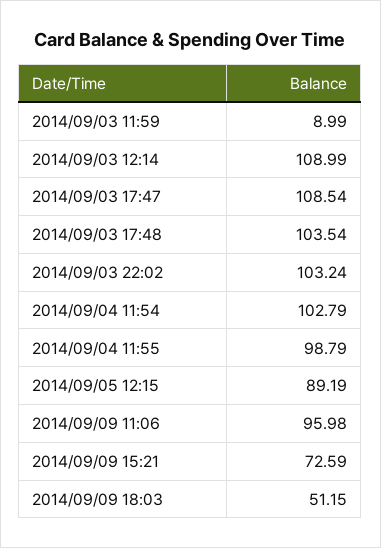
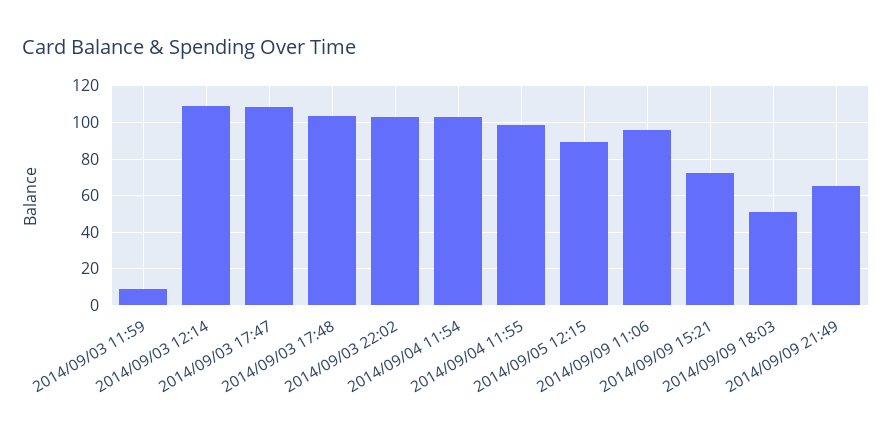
2014/09/09 21:49: none -> 65

